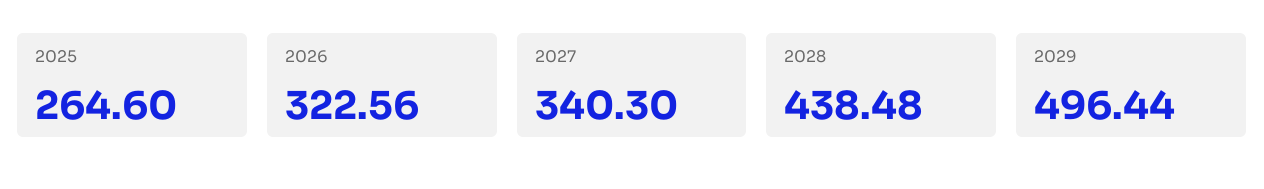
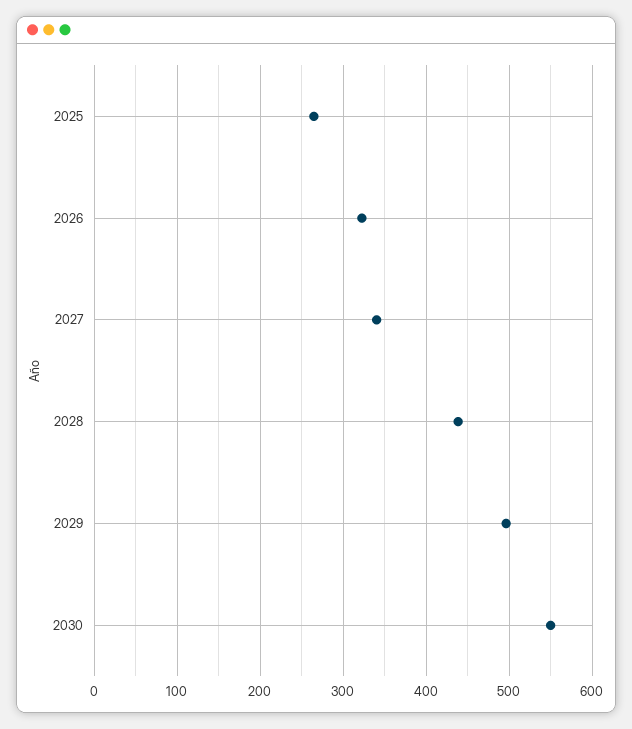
2030: none -> 550

